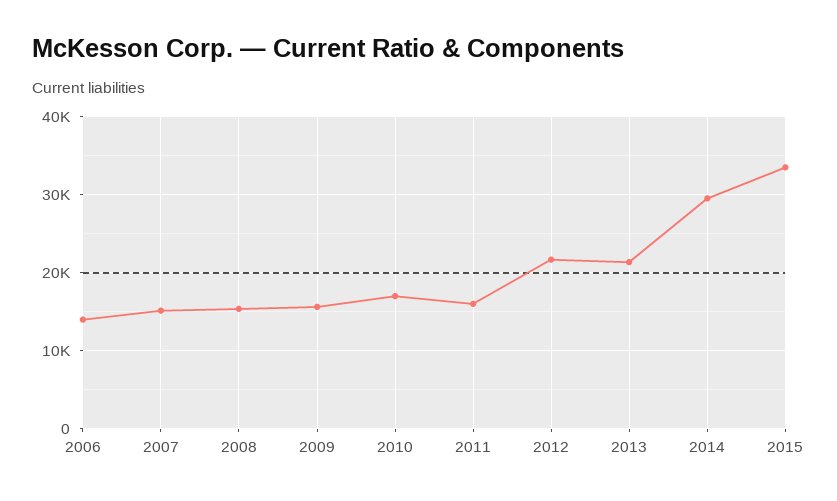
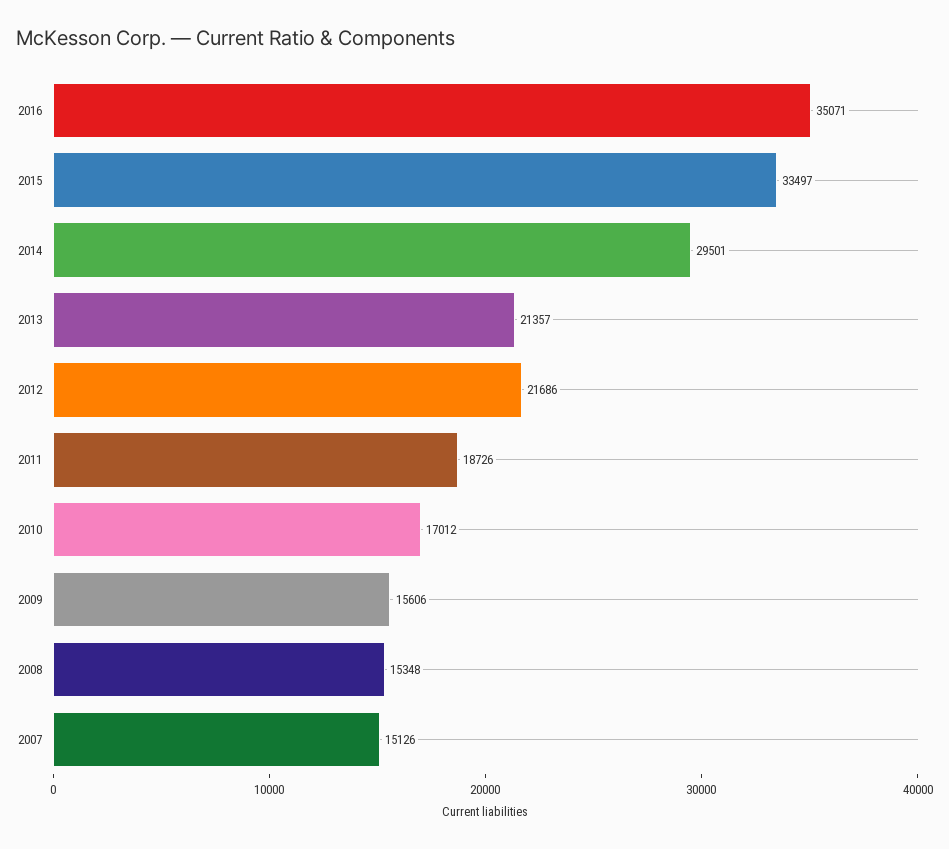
2006: 14000 -> none
2011: 16000 -> 18726
2016: none -> 35071

